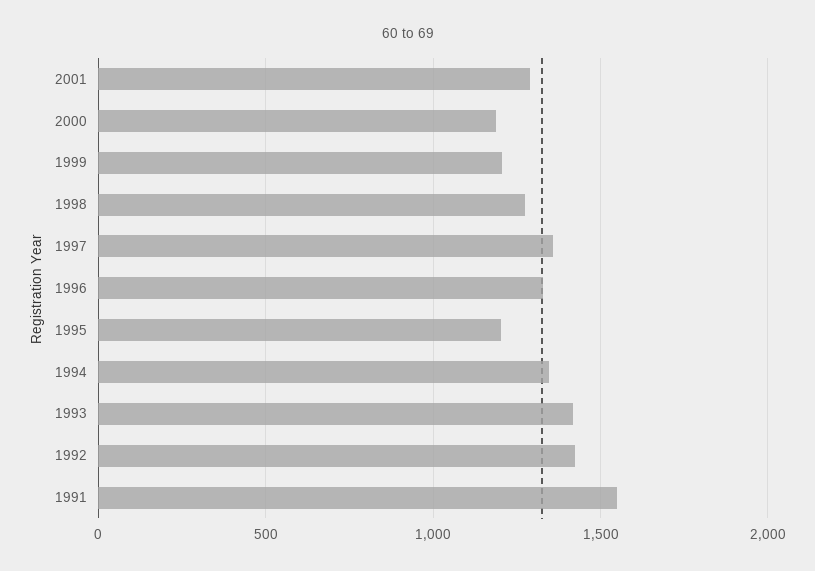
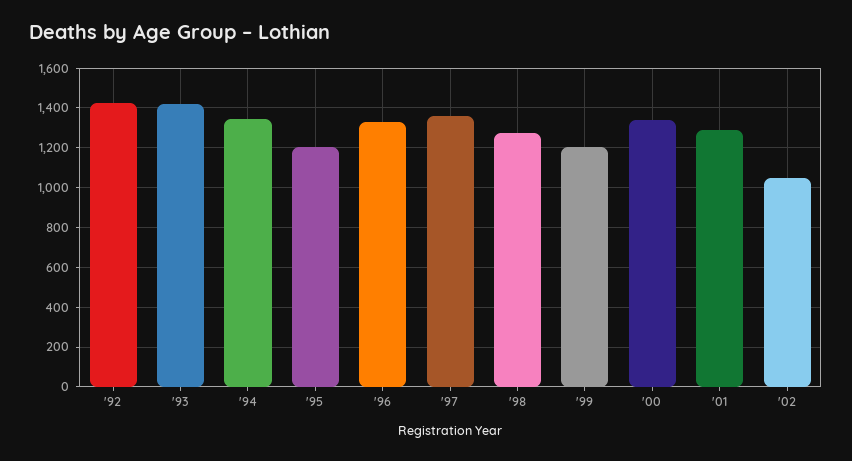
2000: 1200 -> 1350
1991: 1550 -> none
'02: none -> 1050

